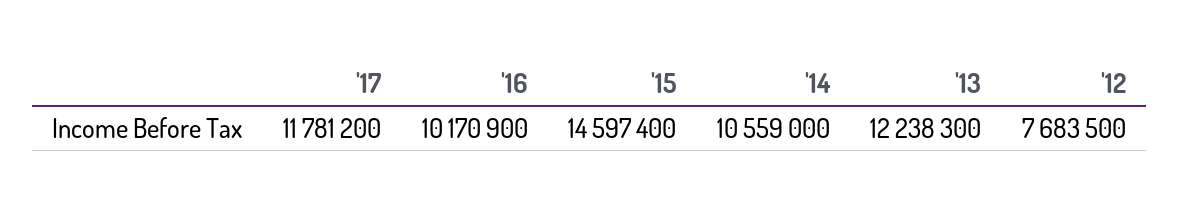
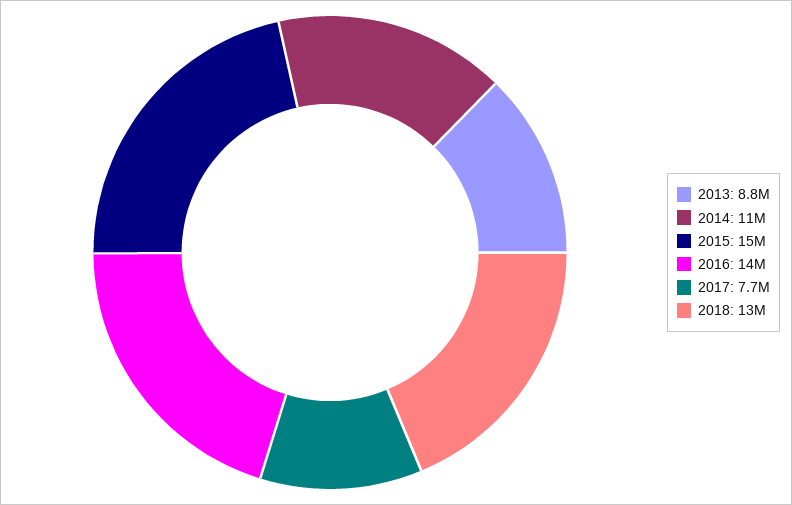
'17: 11781200 -> 7700000
'16: 10170900 -> 14000000
'13: 12238300 -> 8800000
'12: 7683500 -> none
2018: none -> 13000000

